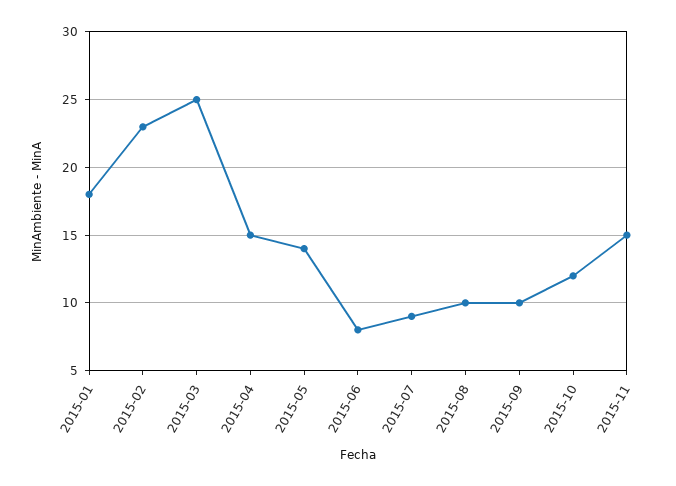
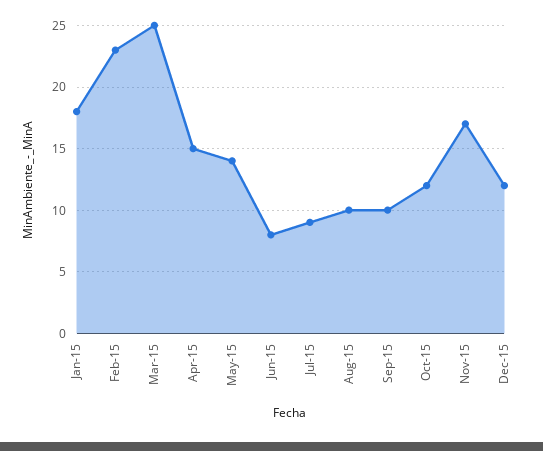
2015-11: 15 -> 17
Dec-15: none -> 12

